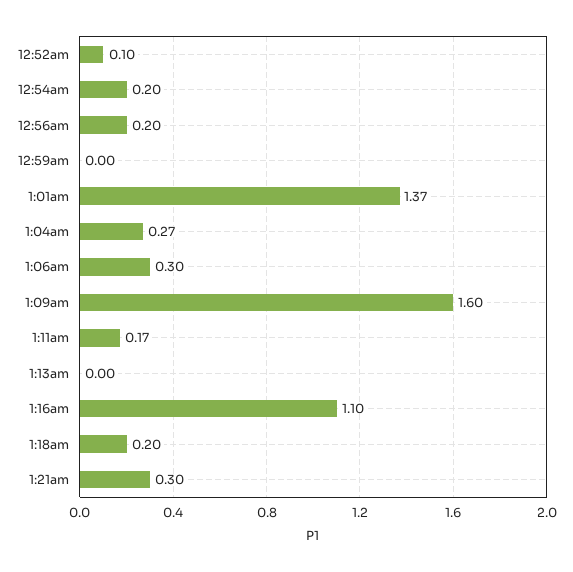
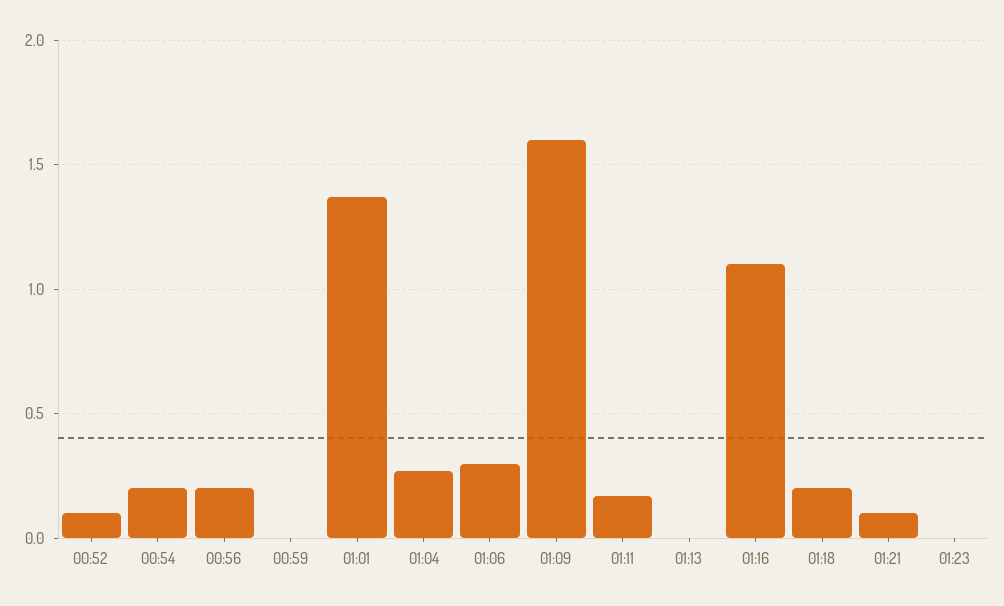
1:21am: 0.3 -> 0.1
01:23: none -> 0

